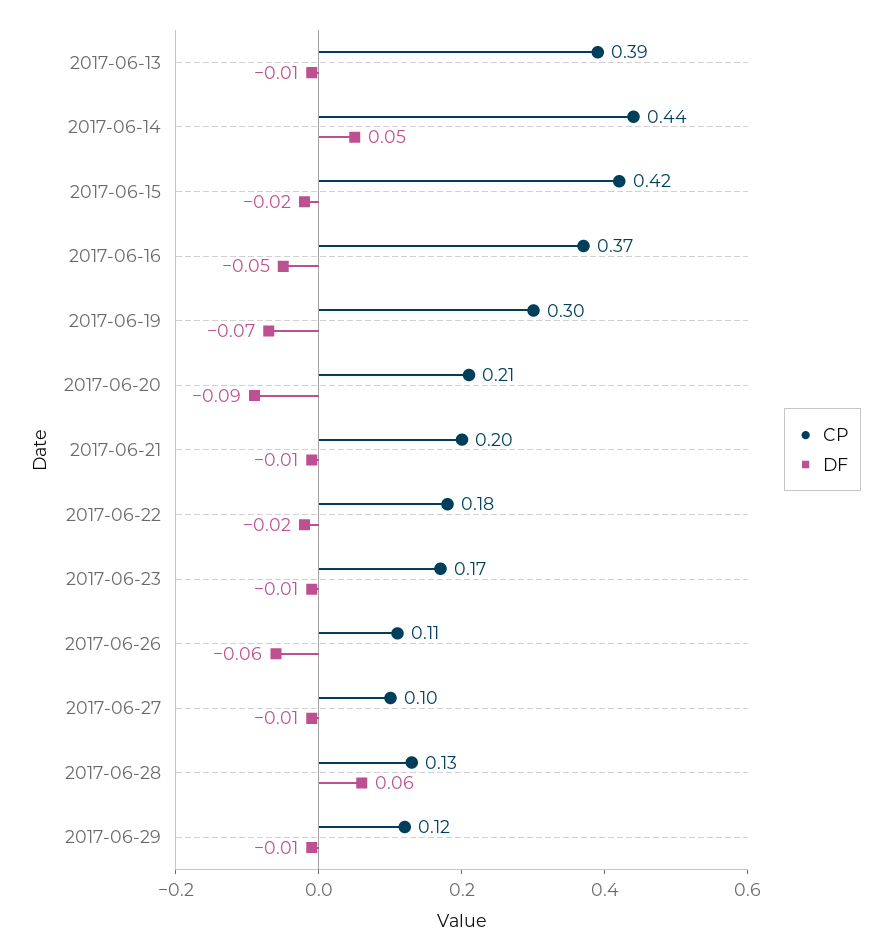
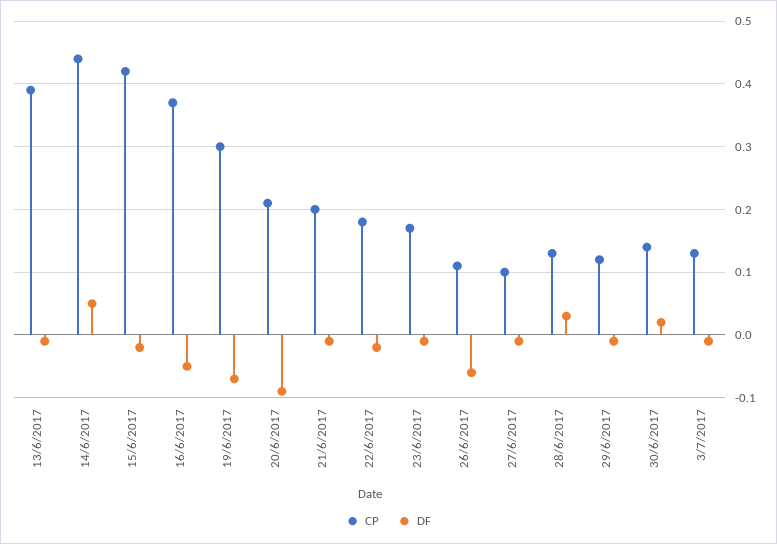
DF, 2017-06-28: 0.06 -> 0.03
CP, 30/6/2017: none -> 0.14
DF, 30/6/2017: none -> 0.02
CP, 3/7/2017: none -> 0.13
DF, 3/7/2017: none -> -0.01

